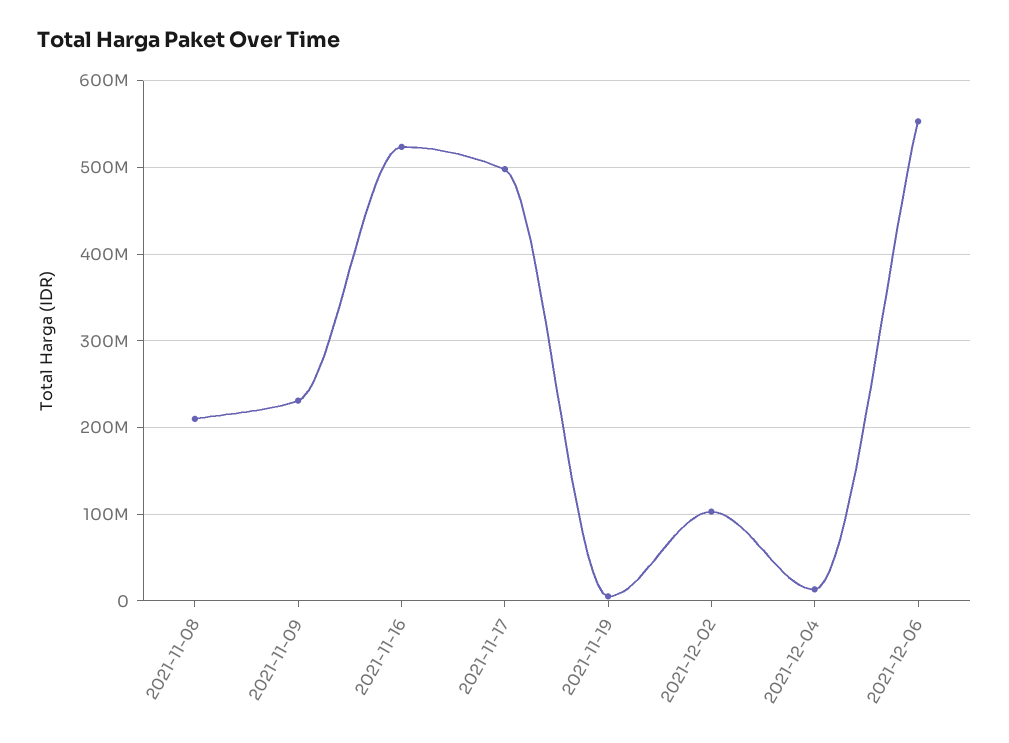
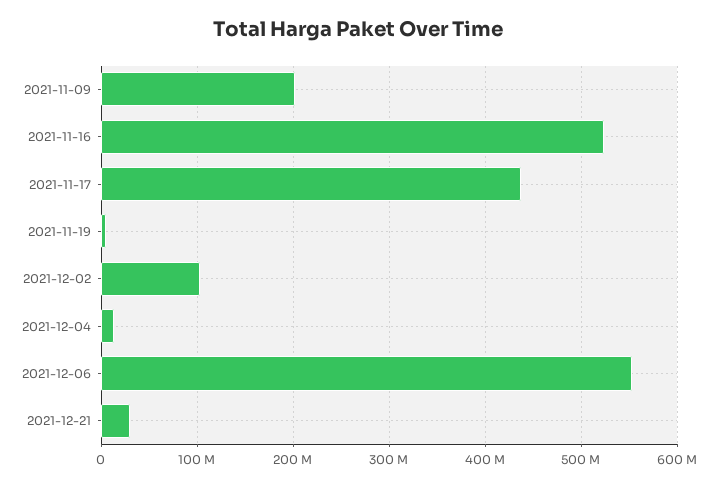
2021-11-08: 210000000 -> none
2021-11-09: 230000000 -> 200000000
2021-11-17: 500000000 -> 440000000
2021-12-21: none -> 30000000

